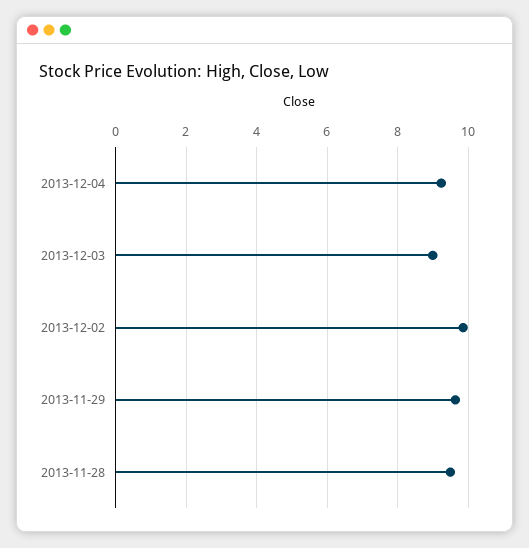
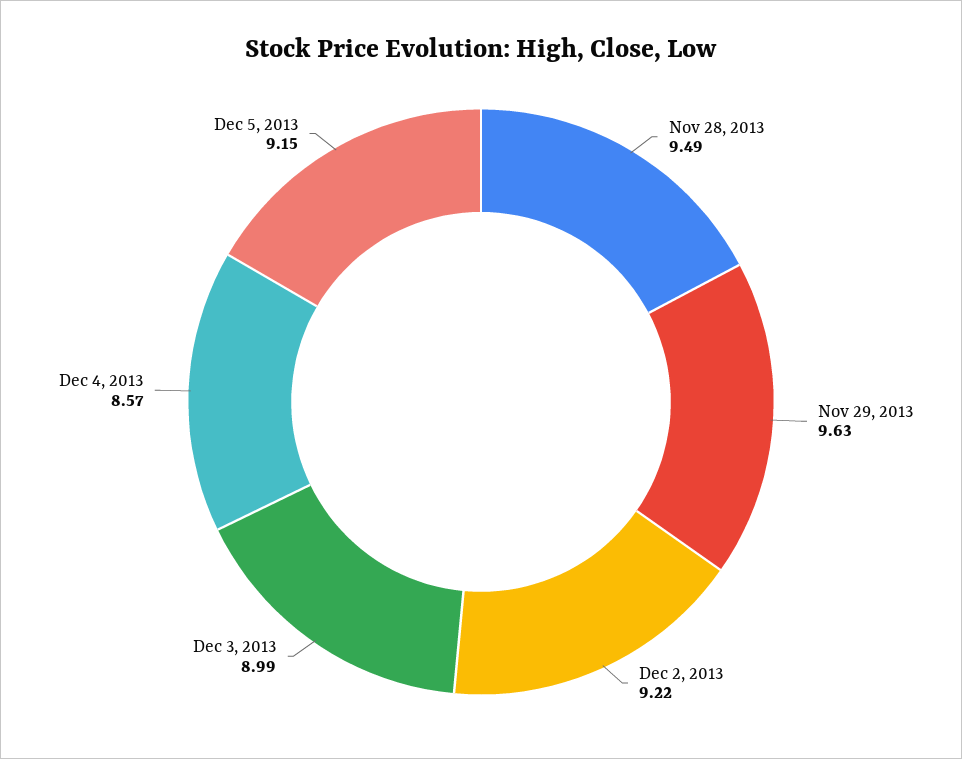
2013-12-04: 9.2 -> 8.57
2013-12-02: 9.8 -> 9.22
Dec 5, 2013: none -> 9.15

